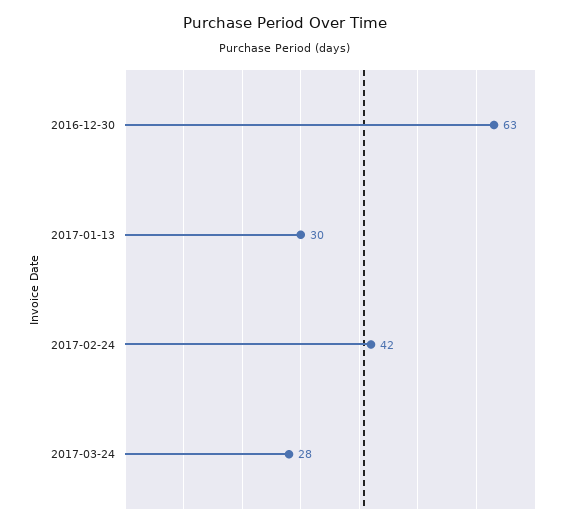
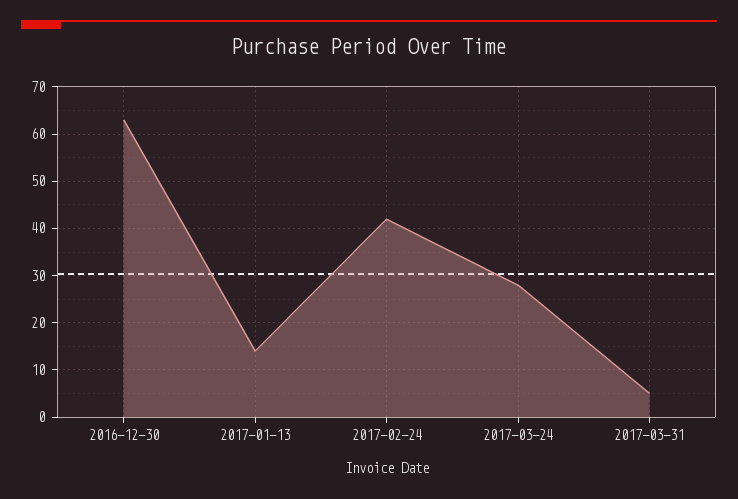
2017-01-13: 30 -> 15
2017-03-31: none -> 5

